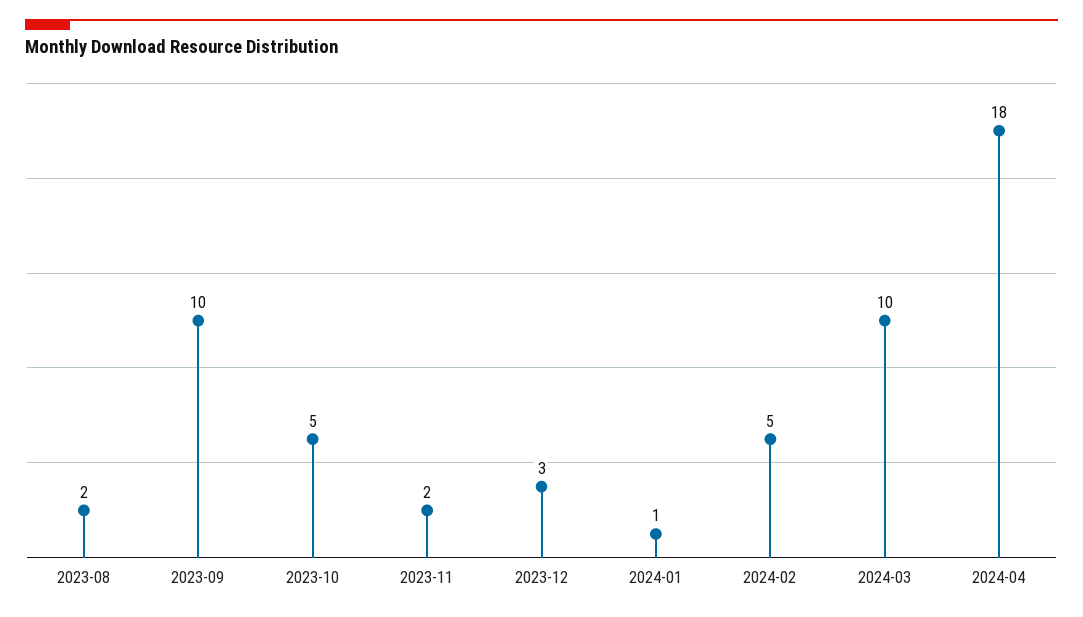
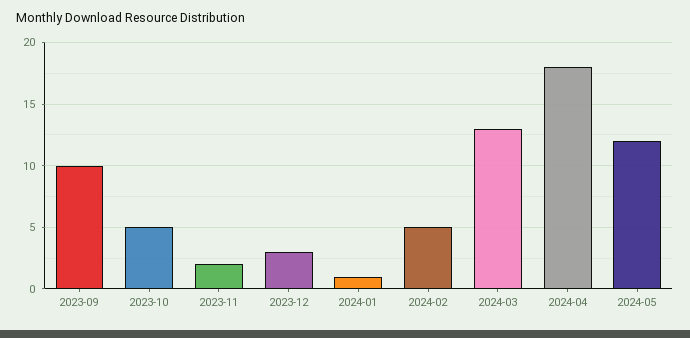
2023-08: 2 -> none
2024-03: 10 -> 13
2024-05: none -> 12

